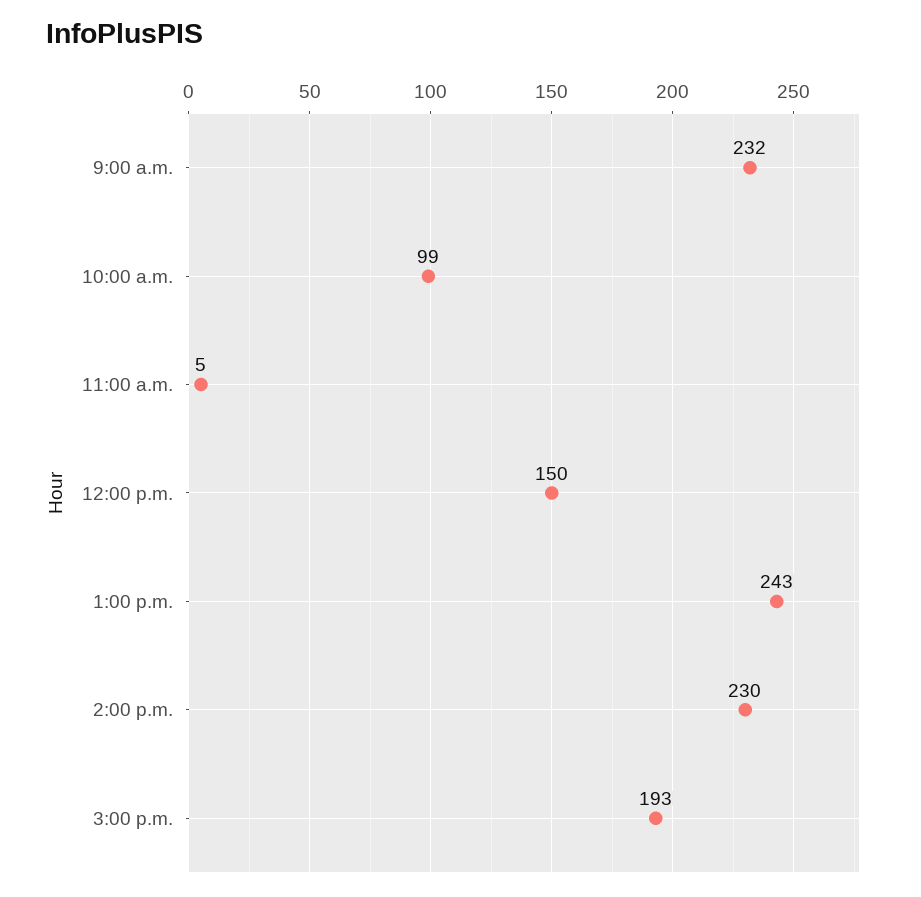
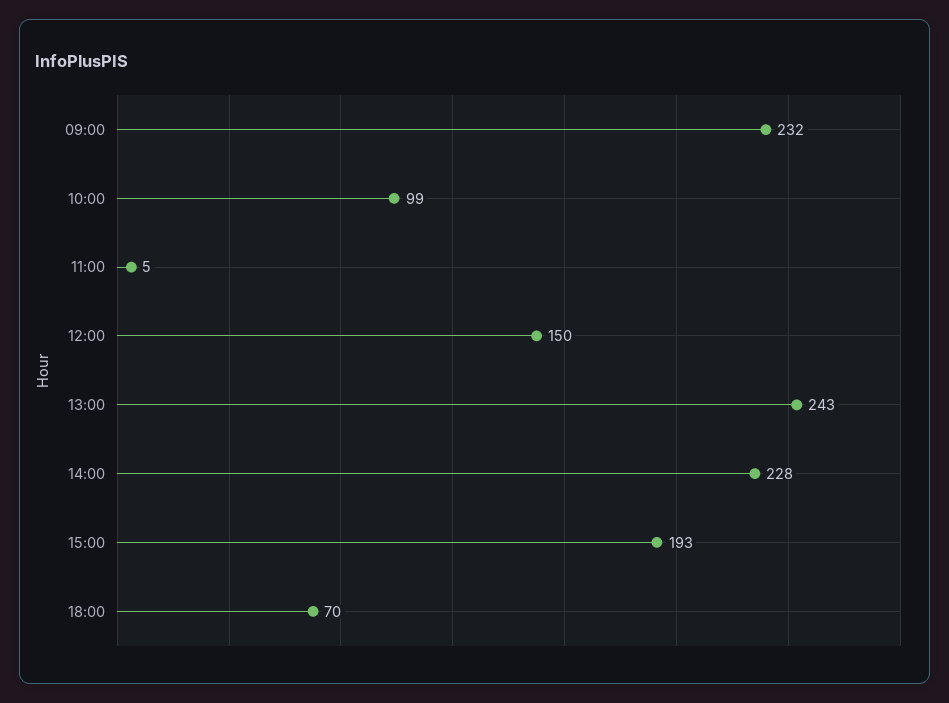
2:00 p.m.: 230 -> 228
18:00: none -> 70

